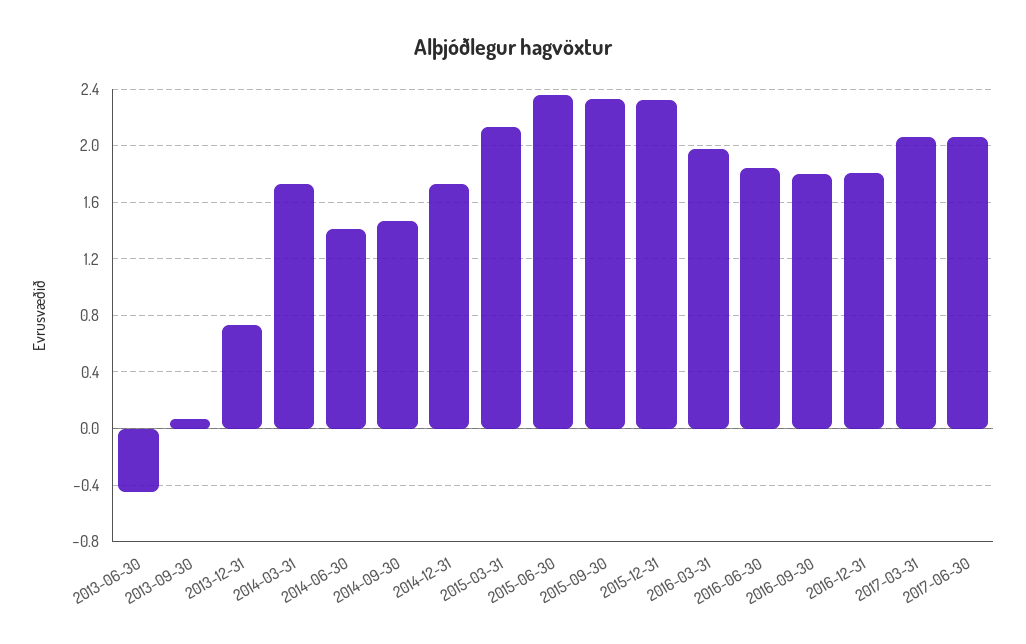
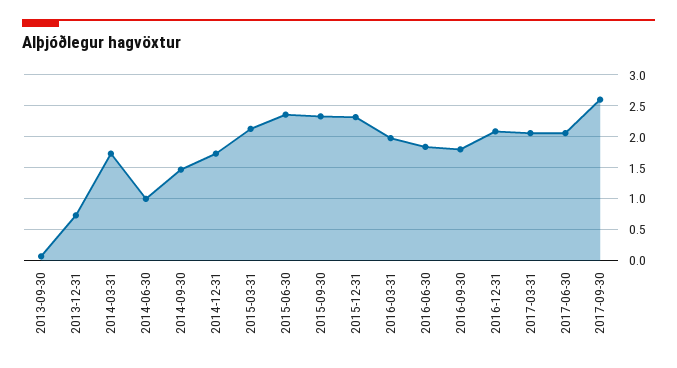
2013-06-30: -0.45 -> none
2014-06-30: 1.4 -> 1
2016-12-31: 1.8 -> 2.1
2017-09-30: none -> 2.6

